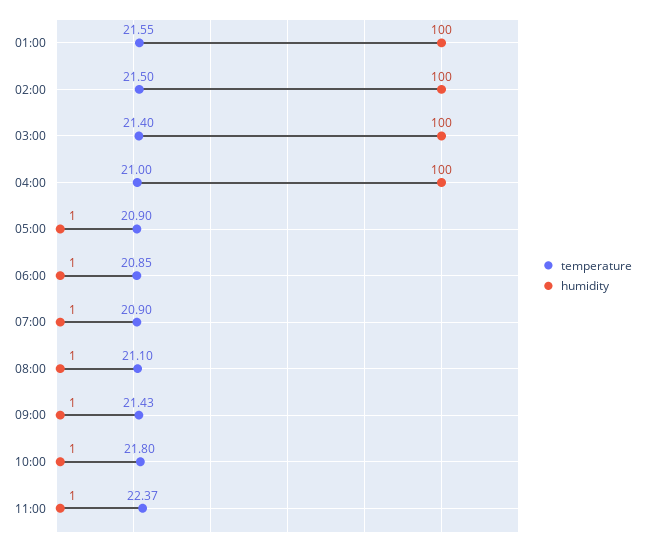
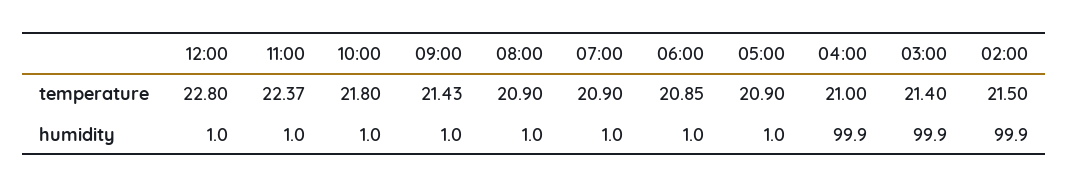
temperature, 01:00: 21.55 -> none
humidity, 01:00: 100 -> none
temperature, 08:00: 21.1 -> 20.9
temperature, 12:00: none -> 22.8
humidity, 12:00: none -> 1

